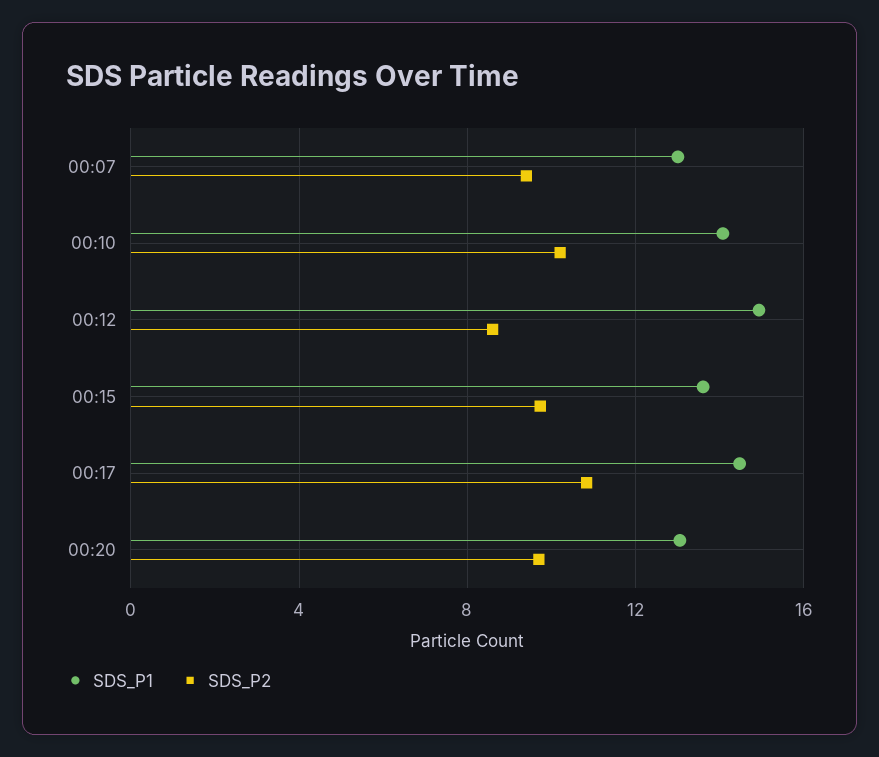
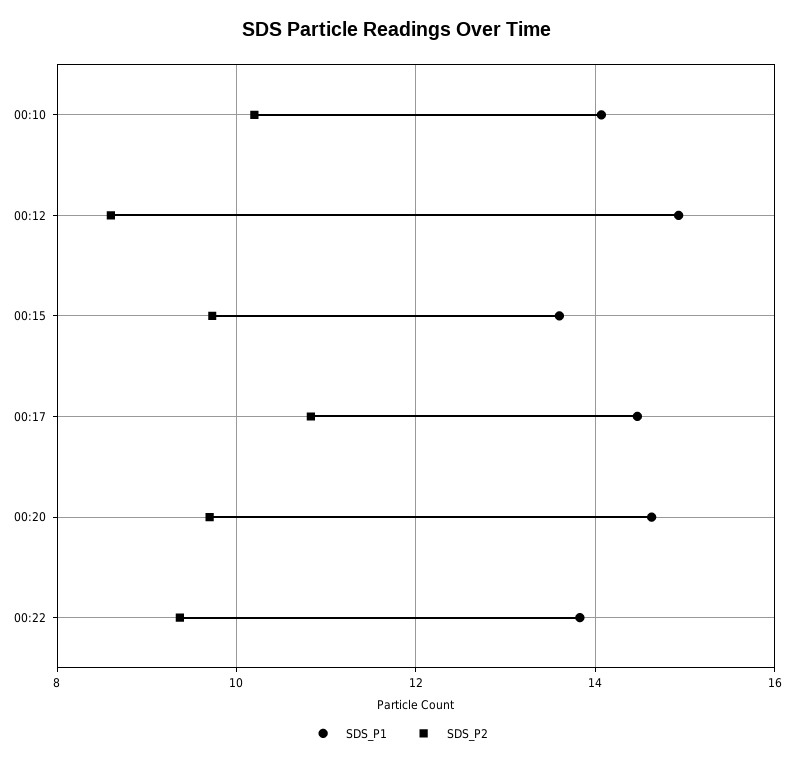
SDS_P1, 00:07: 13 -> none
SDS_P2, 00:07: 9.5 -> none
SDS_P1, 00:20: 13 -> 14.6
SDS_P1, 00:22: none -> 13.8
SDS_P2, 00:22: none -> 9.4

